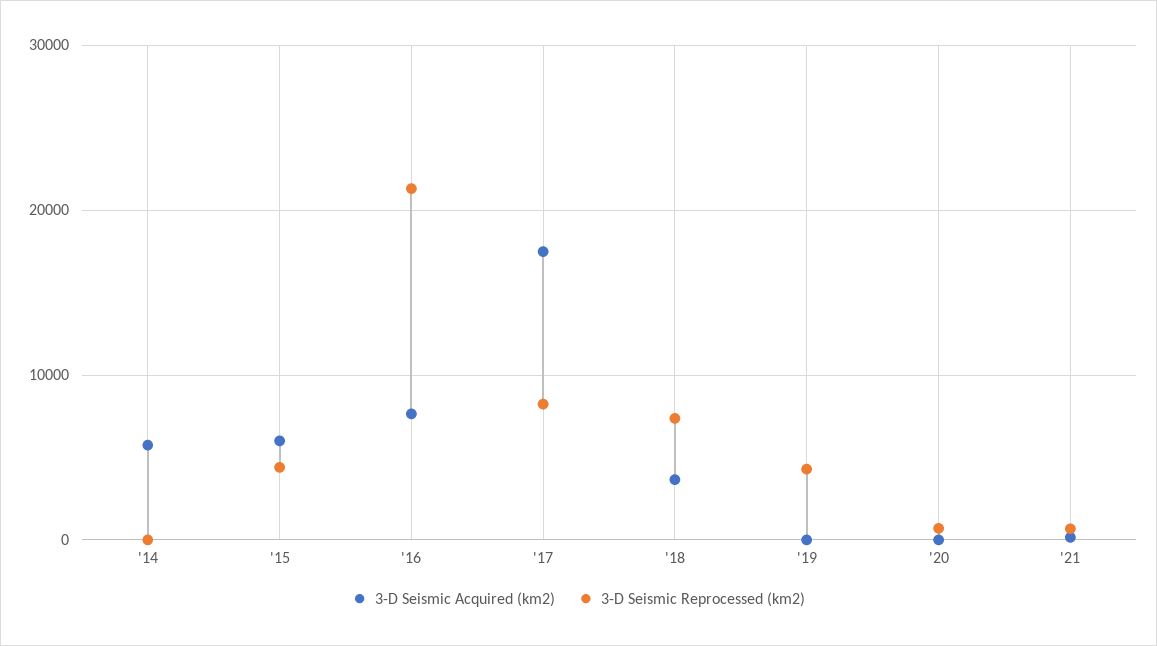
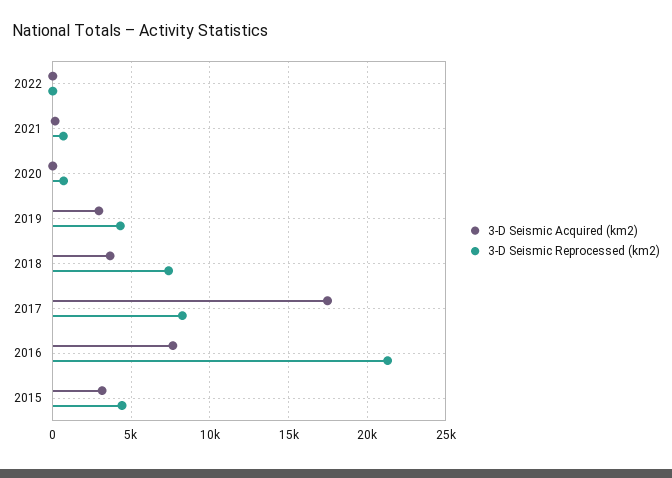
3-D Seismic Acquired (km2), '14: 6000 -> none
3-D Seismic Reprocessed (km2), '14: 0 -> none
3-D Seismic Acquired (km2), '15: 6000 -> 3000
3-D Seismic Acquired (km2), '19: 0 -> 3000
3-D Seismic Acquired (km2), 2022: none -> 0
3-D Seismic Reprocessed (km2), 2022: none -> 0

